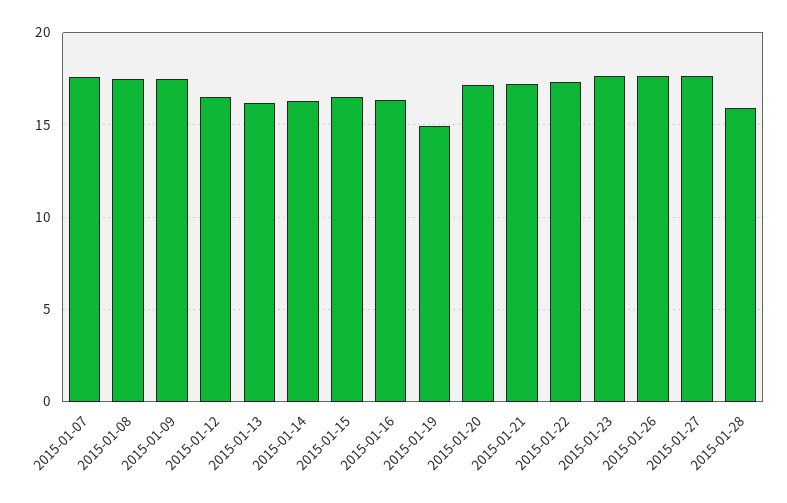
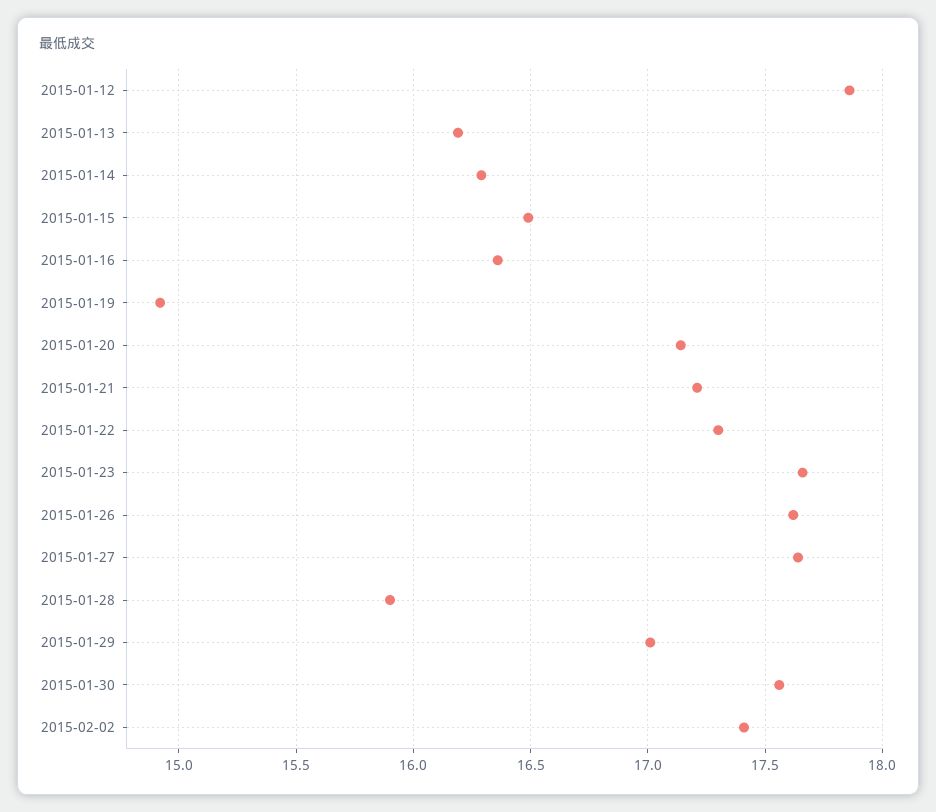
2015-01-07: 17.5 -> none
2015-01-08: 17.5 -> none
2015-01-09: 17.5 -> none
2015-01-12: 16.5 -> 17.85
2015-01-29: none -> 17
2015-01-30: none -> 17.55
2015-02-02: none -> 17.4

